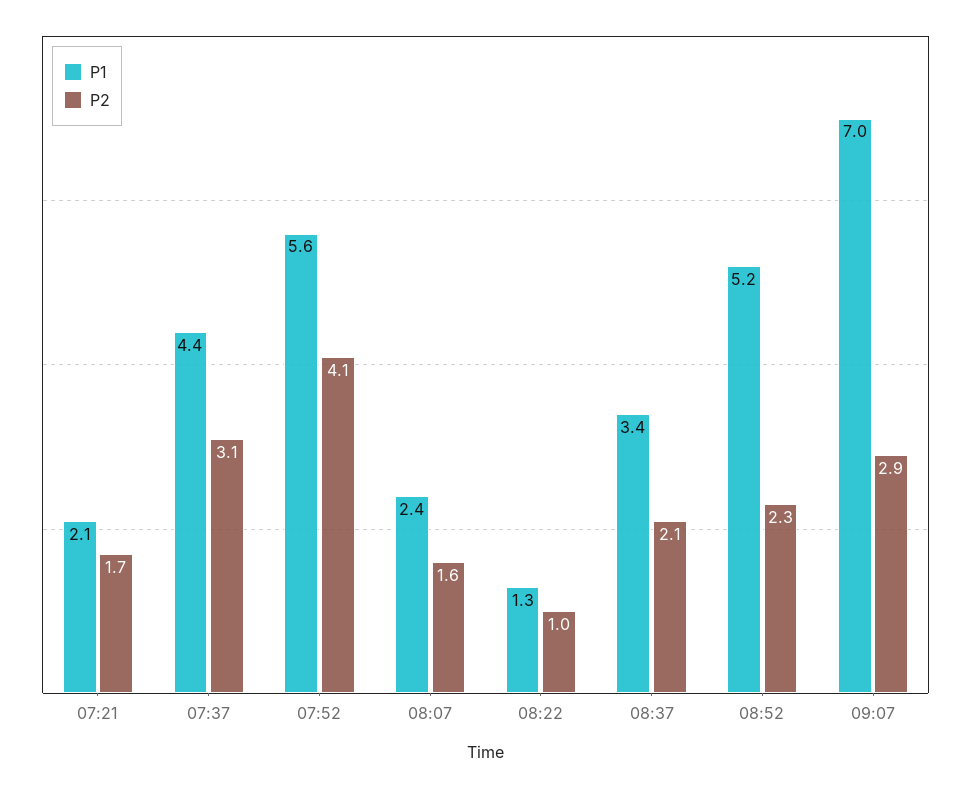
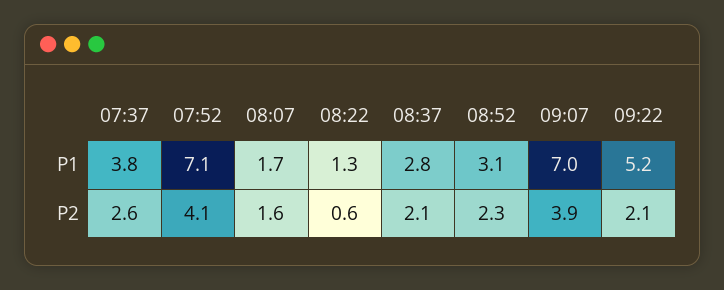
P1, 07:21: 2.1 -> none
P2, 07:21: 1.7 -> none
P1, 07:37: 4.4 -> 3.8
P2, 07:37: 3.1 -> 2.6
P1, 07:52: 5.6 -> 7.1
P1, 08:07: 2.4 -> 1.7
P2, 08:22: 1 -> 0.6
P1, 08:37: 3.4 -> 2.8
P1, 08:52: 5.2 -> 3.1
P2, 09:07: 2.9 -> 3.9
P1, 09:22: none -> 5.2
P2, 09:22: none -> 2.1

